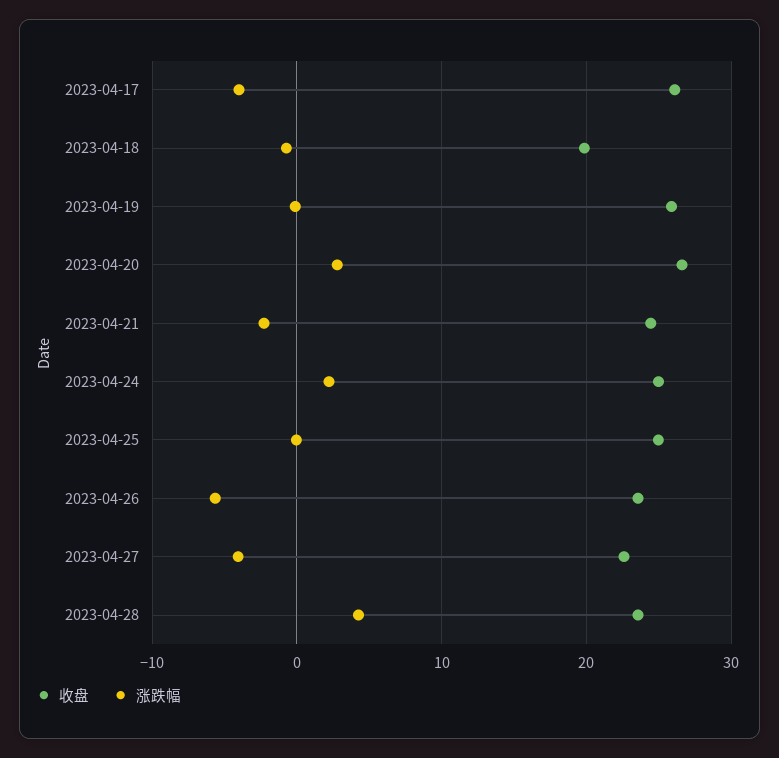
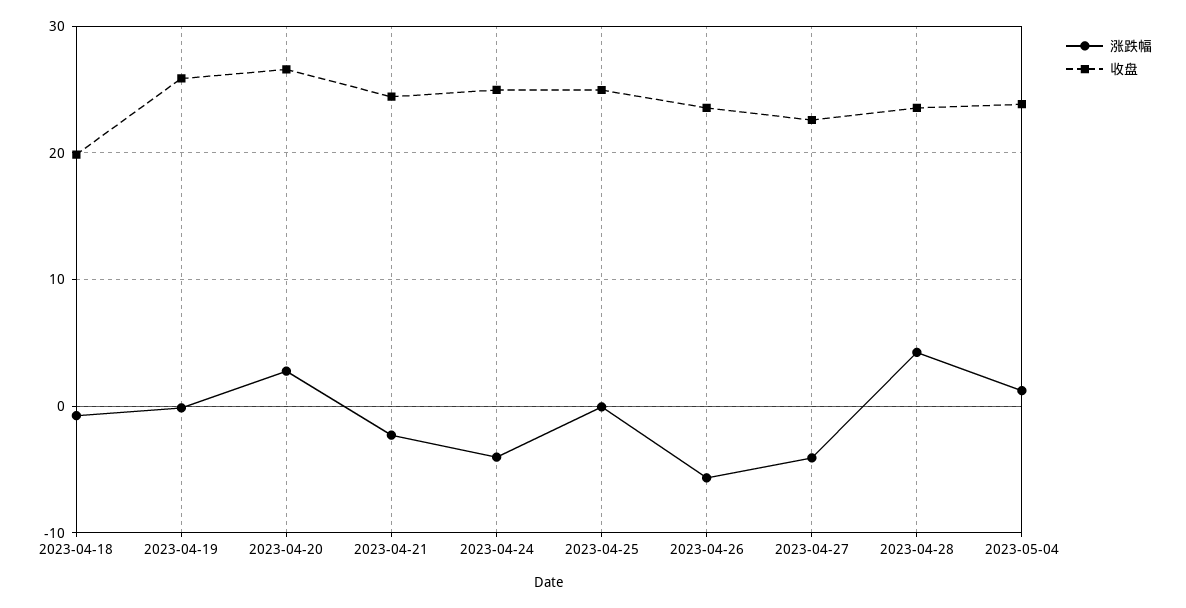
收盘, 2023-04-17: 26 -> none
涨跌幅, 2023-04-17: -4 -> none
涨跌幅, 2023-04-24: 2 -> -4
涨跌幅, 2023-05-04: none -> 1
收盘, 2023-05-04: none -> 24

